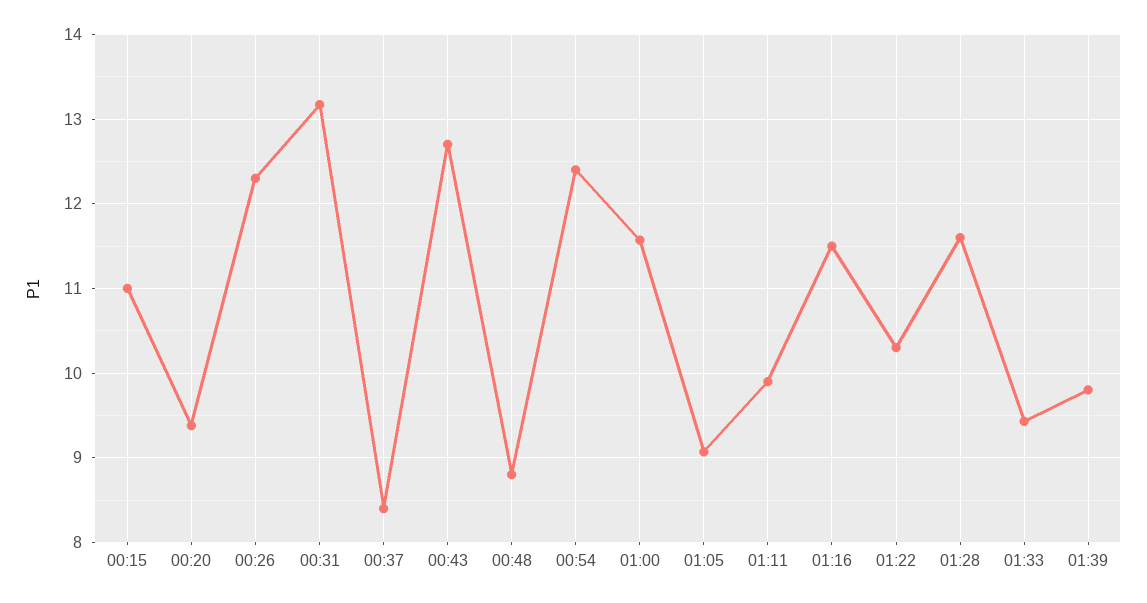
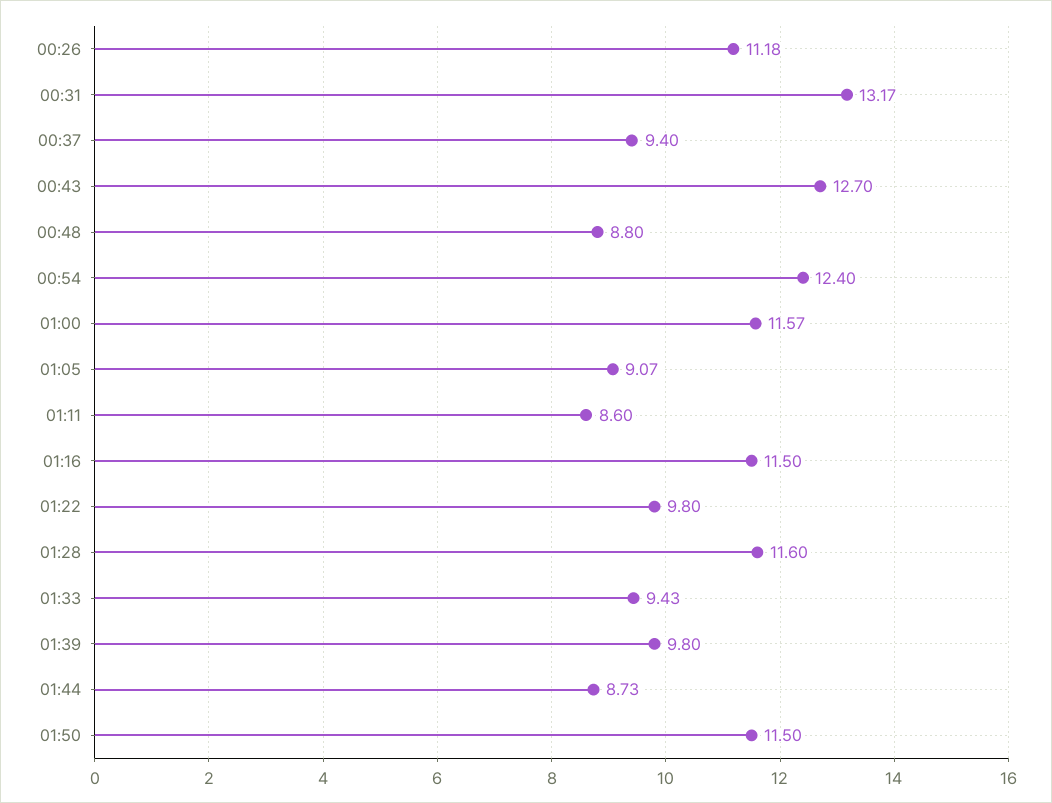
00:15: 11 -> none
00:20: 9.4 -> none
00:26: 12.3 -> 11.18
00:37: 8.4 -> 9.4
01:11: 9.9 -> 8.6
01:22: 10.3 -> 9.8
01:44: none -> 8.73
01:50: none -> 11.5

